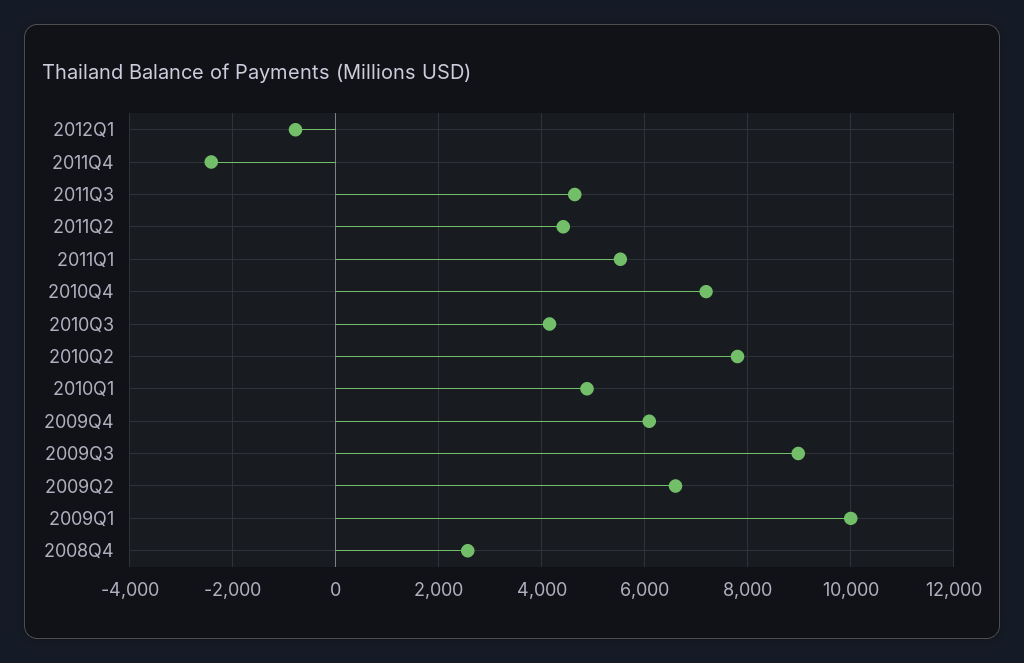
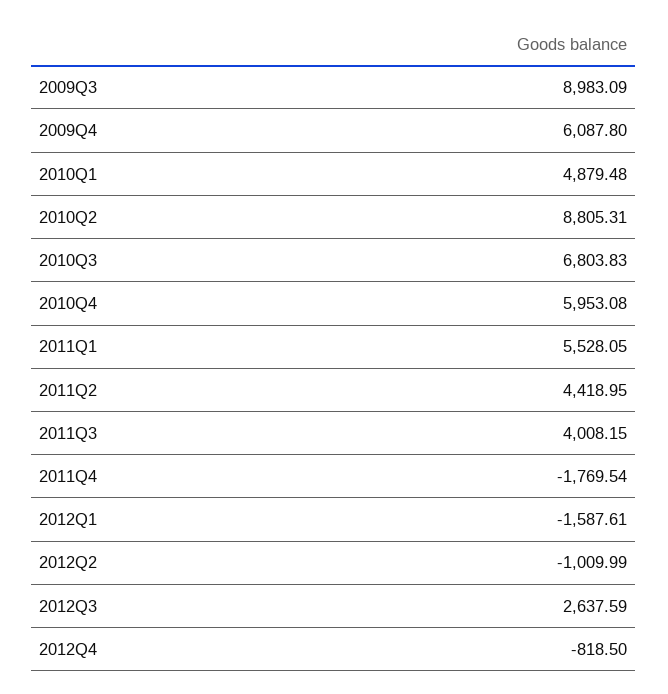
2012Q1: -800 -> -1587.61
2011Q4: -2400 -> -1769.54
2011Q3: 4600 -> 4008.15
2010Q4: 7200 -> 5953.08
2010Q3: 4200 -> 6803.83
2010Q2: 7800 -> 8805.31
2009Q2: 6600 -> none
2009Q1: 10000 -> none
2008Q4: 2600 -> none
2012Q2: none -> -1009.99
2012Q3: none -> 2637.59
2012Q4: none -> -818.5

